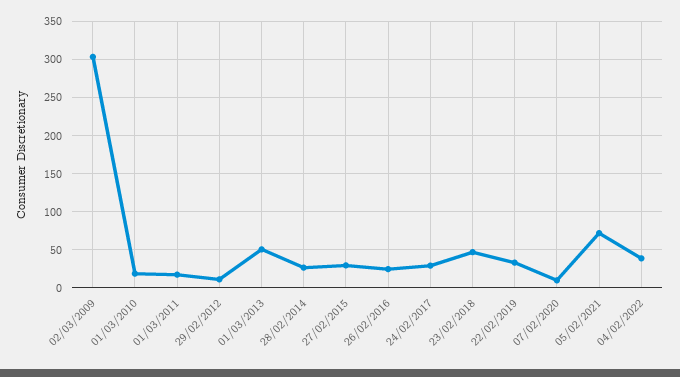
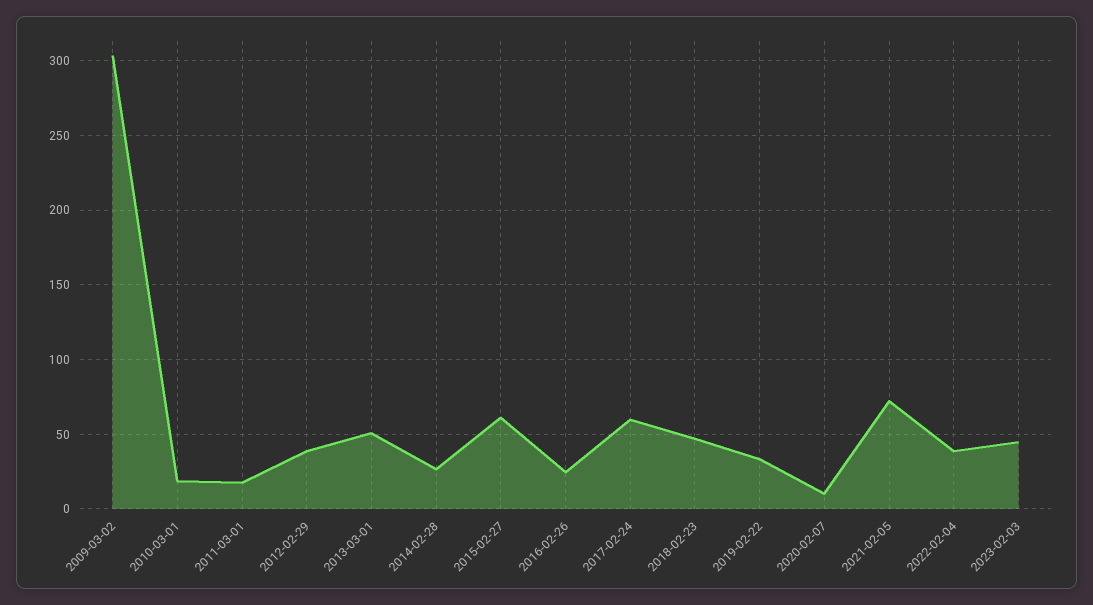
29/02/2012: 10 -> 40
27/02/2015: 30 -> 60
24/02/2017: 30 -> 60
2023-02-03: none -> 45

